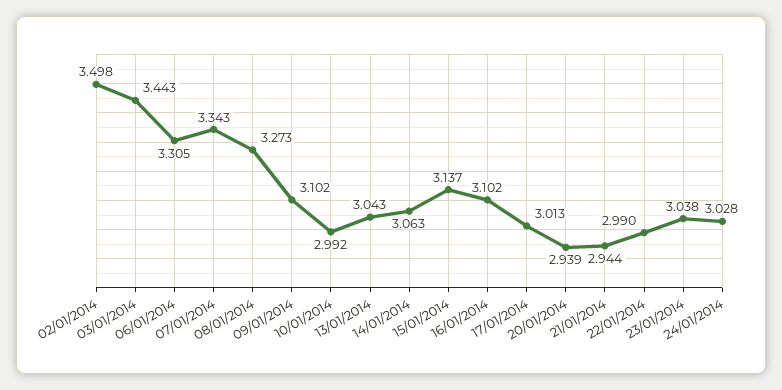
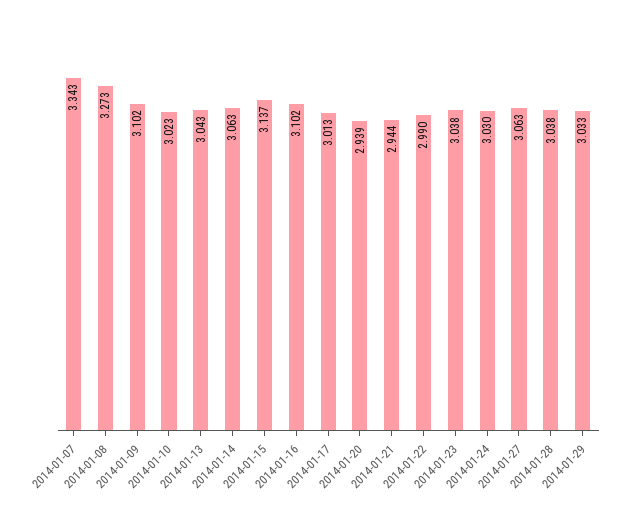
02/01/2014: 3.498 -> none
03/01/2014: 3.443 -> none
06/01/2014: 3.305 -> none
10/01/2014: 2.992 -> 3.023
24/01/2014: 3.028 -> 3.03
2014-01-27: none -> 3.063
2014-01-28: none -> 3.038
2014-01-29: none -> 3.033

